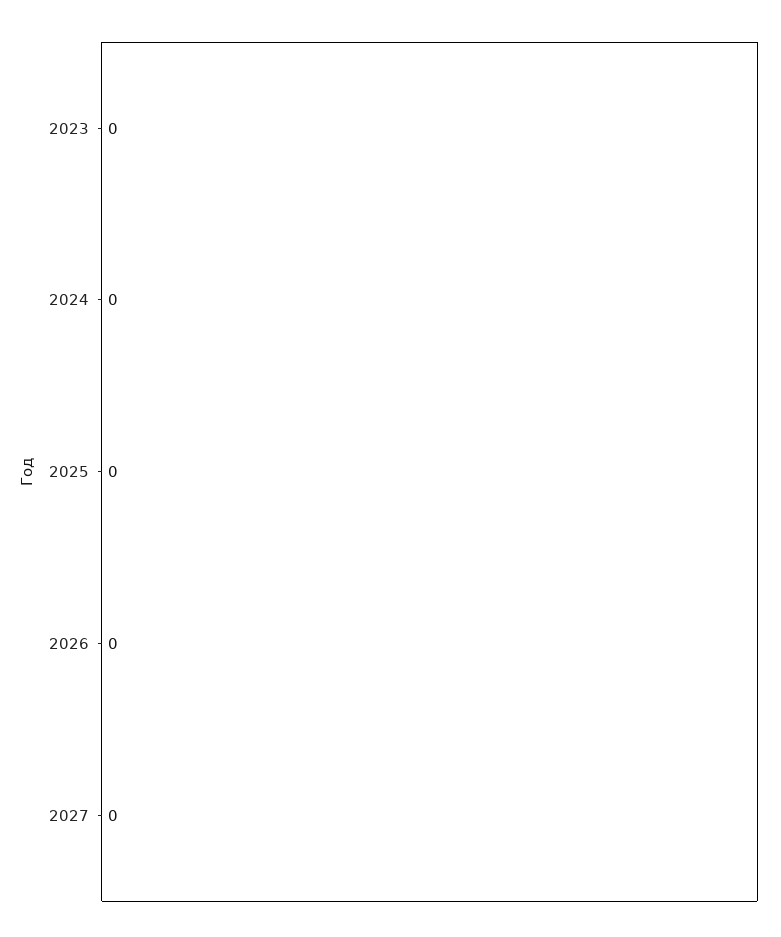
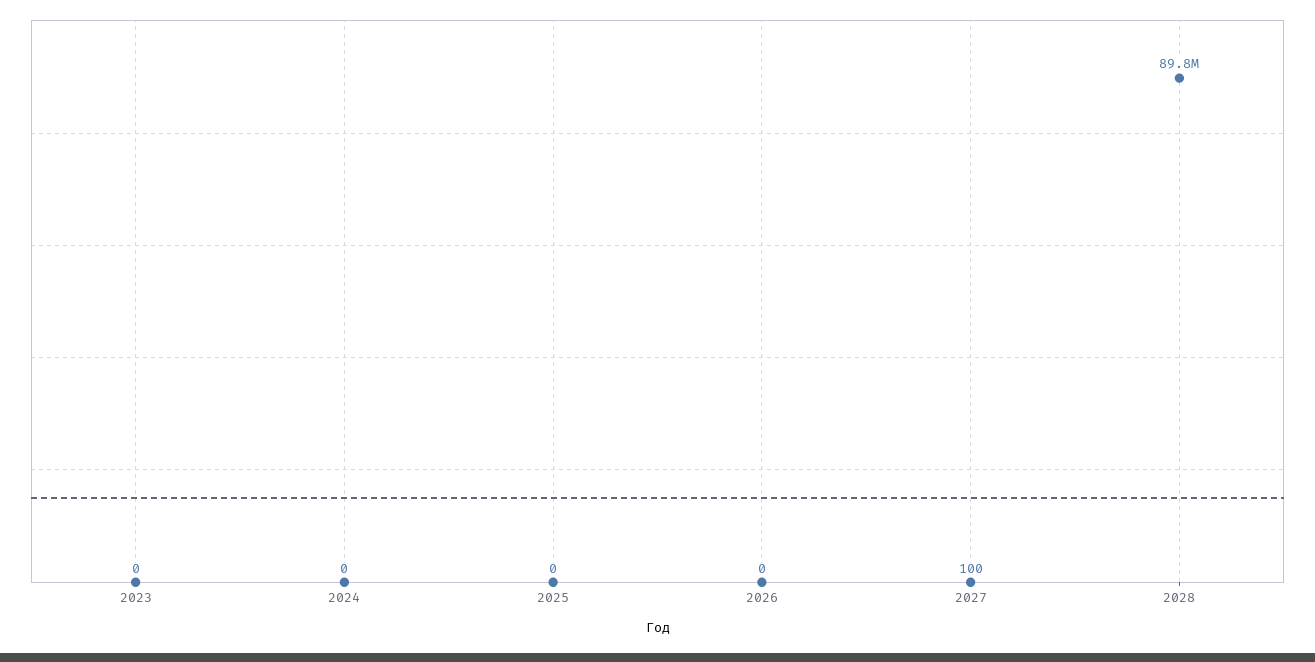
2027: 0 -> 100
2028: none -> 89800000

